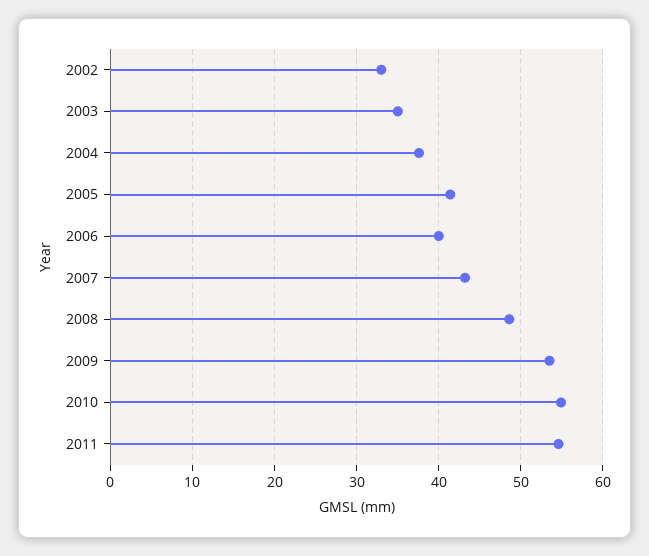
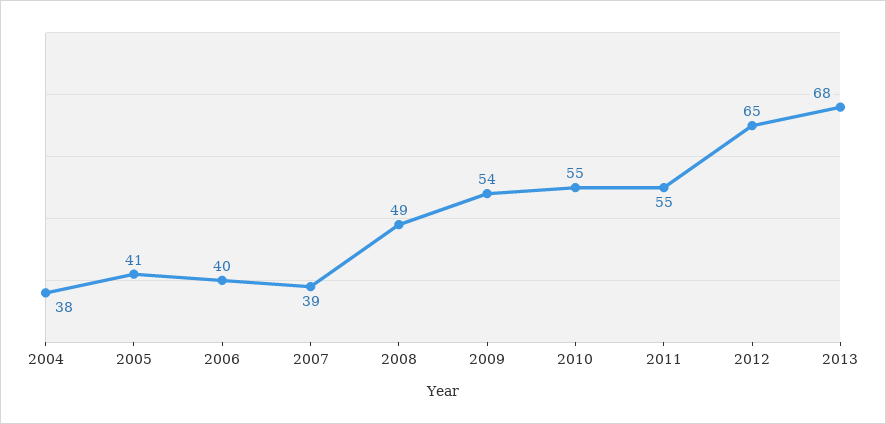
2002: 33 -> none
2003: 35 -> none
2007: 43 -> 39
2012: none -> 65
2013: none -> 68

